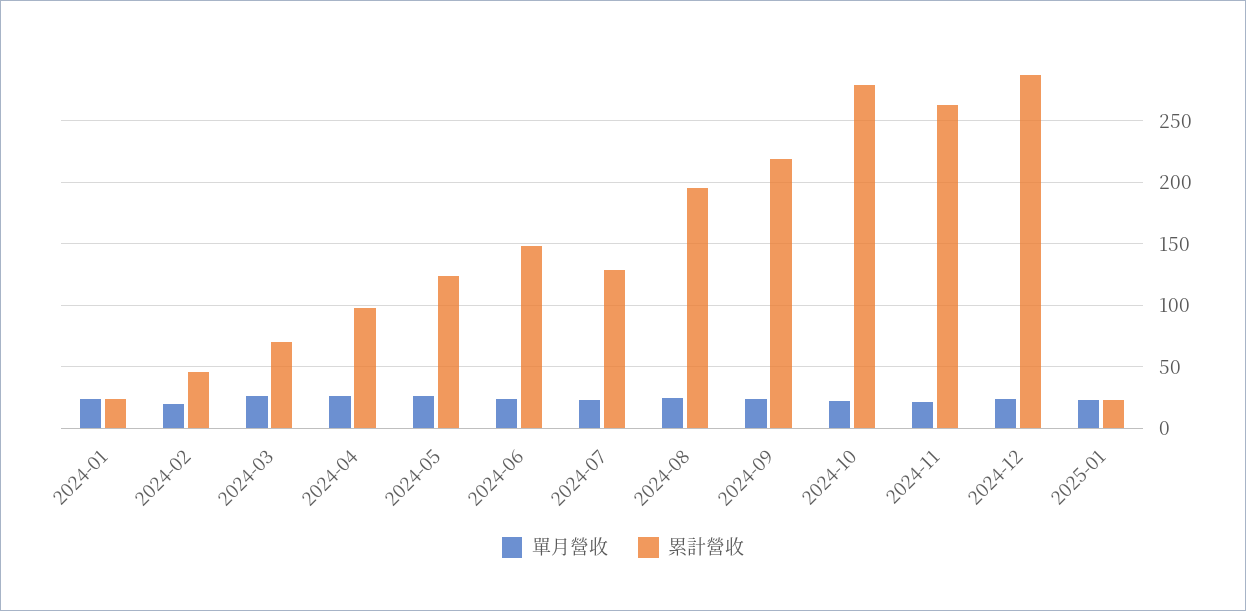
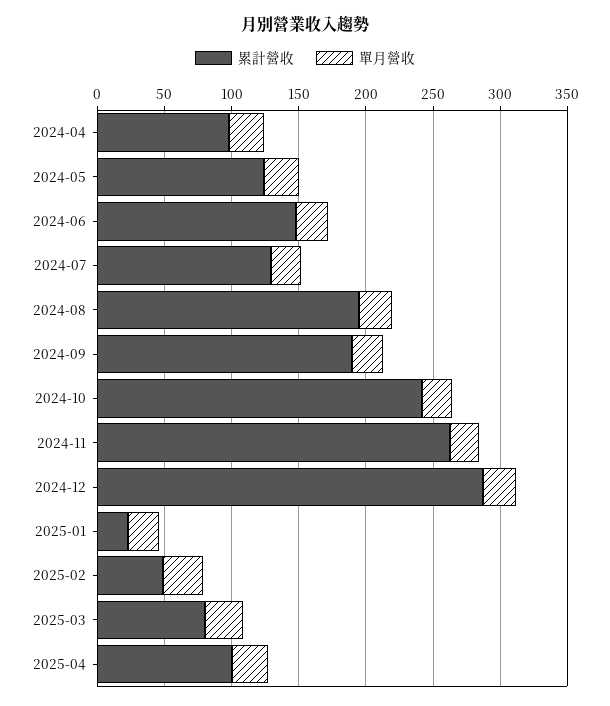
單月營收, 2024-01: 25 -> none
累計營收, 2024-01: 25 -> none
單月營收, 2024-02: 20 -> none
累計營收, 2024-02: 45 -> none
單月營收, 2024-03: 25 -> none
累計營收, 2024-03: 70 -> none
累計營收, 2024-09: 220 -> 190
累計營收, 2024-10: 280 -> 240
累計營收, 2025-02: none -> 50
單月營收, 2025-02: none -> 30
累計營收, 2025-03: none -> 80
單月營收, 2025-03: none -> 30
累計營收, 2025-04: none -> 100
單月營收, 2025-04: none -> 30

